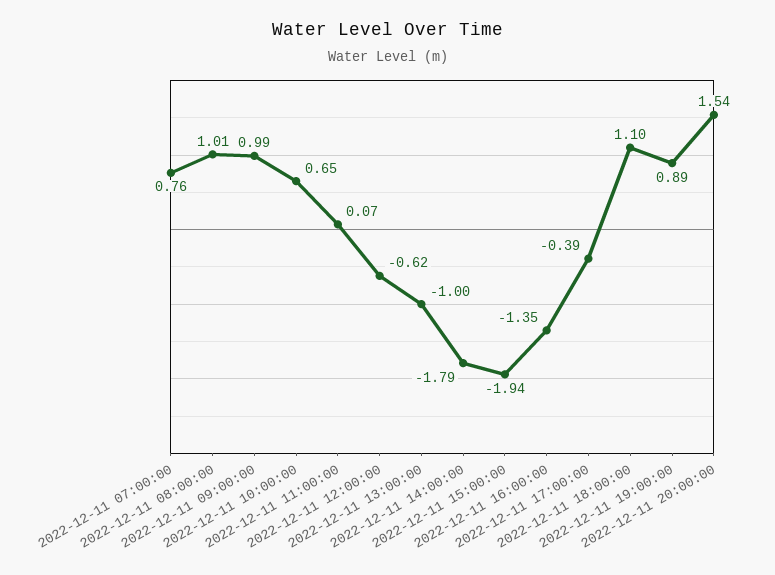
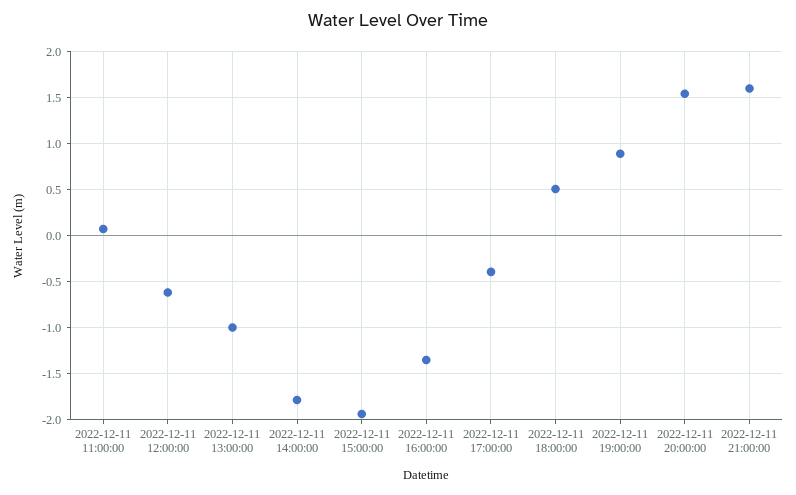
2022-12-11 07:00:00: 0.76 -> none
2022-12-11 08:00:00: 1.01 -> none
2022-12-11 09:00:00: 0.99 -> none
2022-12-11 10:00:00: 0.65 -> none
2022-12-11 18:00:00: 1.1 -> 0.5
2022-12-11 21:00:00: none -> 1.6

